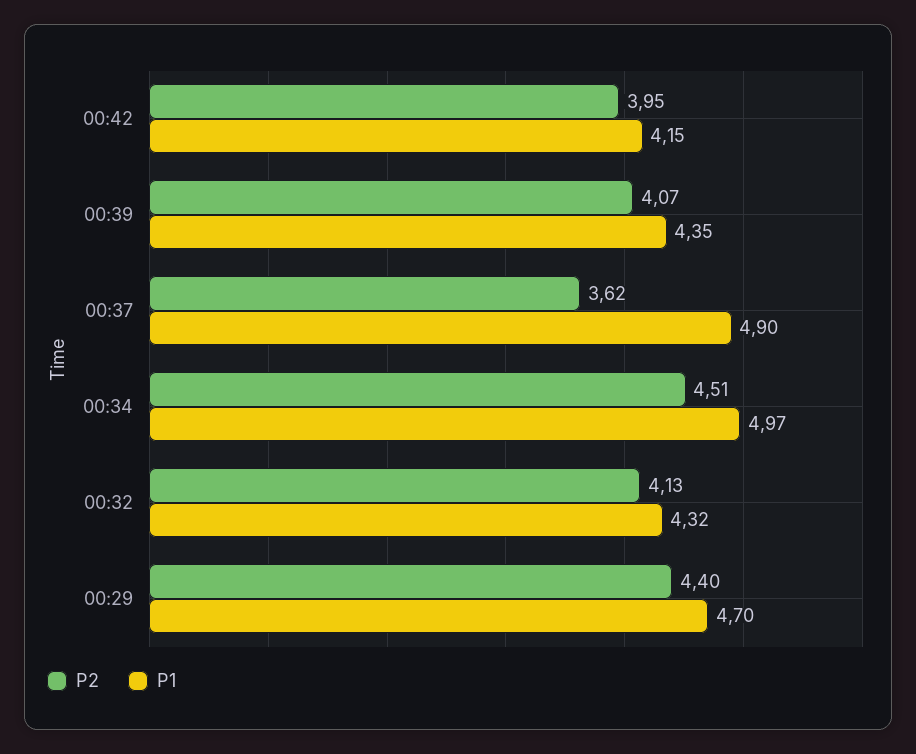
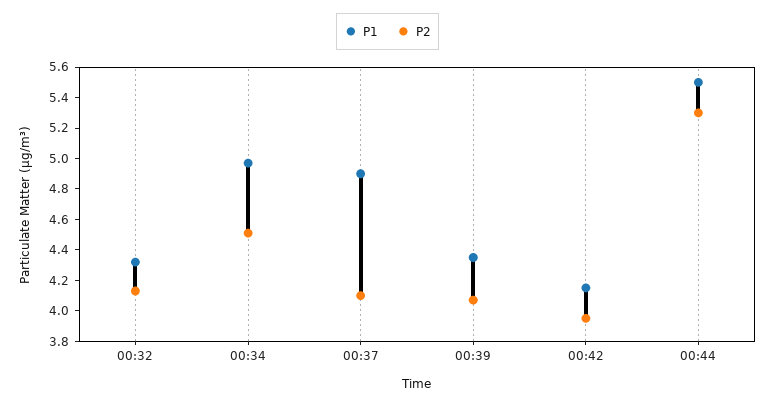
P2, 00:37: 3.62 -> 4.1
P2, 00:29: 4.4 -> none
P1, 00:29: 4.7 -> none
P1, 00:44: none -> 5.5
P2, 00:44: none -> 5.3

